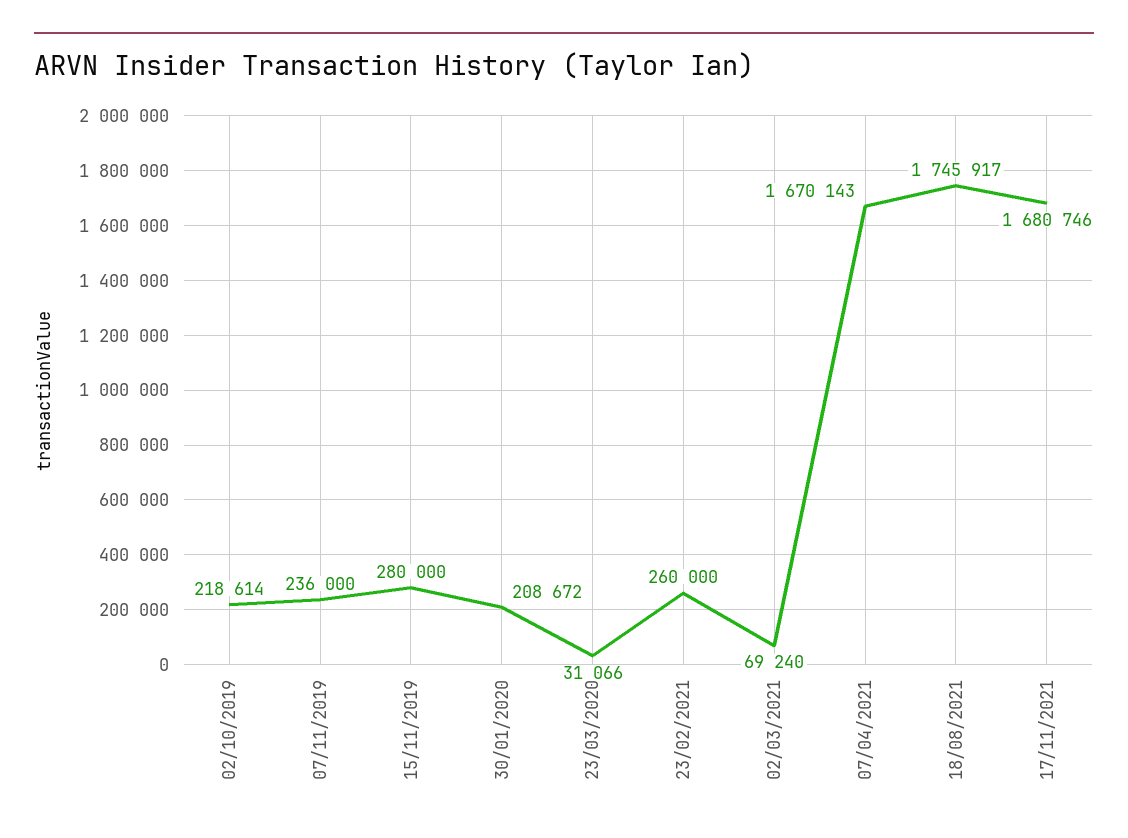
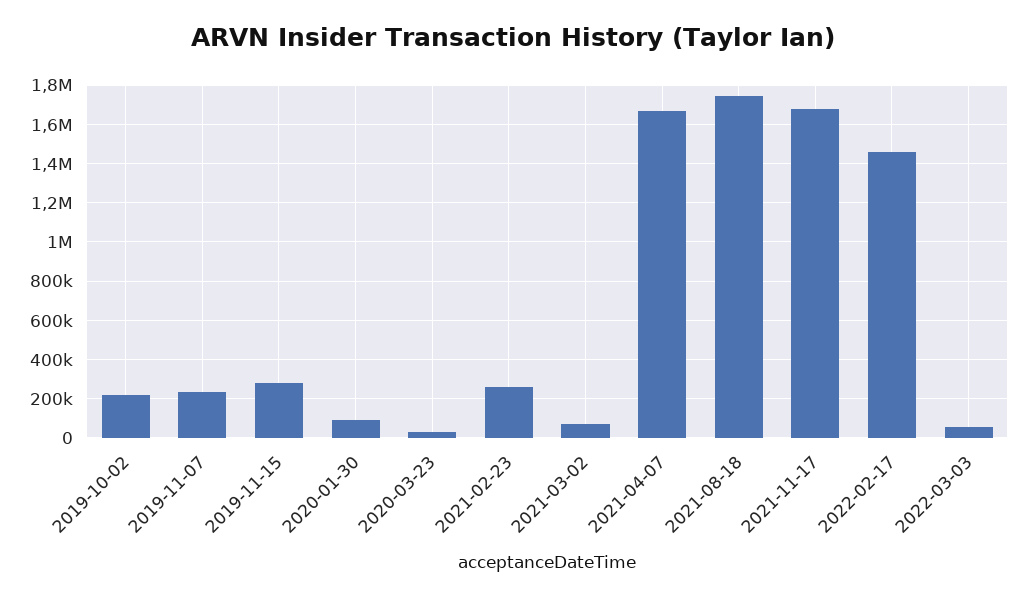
30/01/2020: 208672 -> 100000
2022-02-17: none -> 1450000
2022-03-03: none -> 50000

